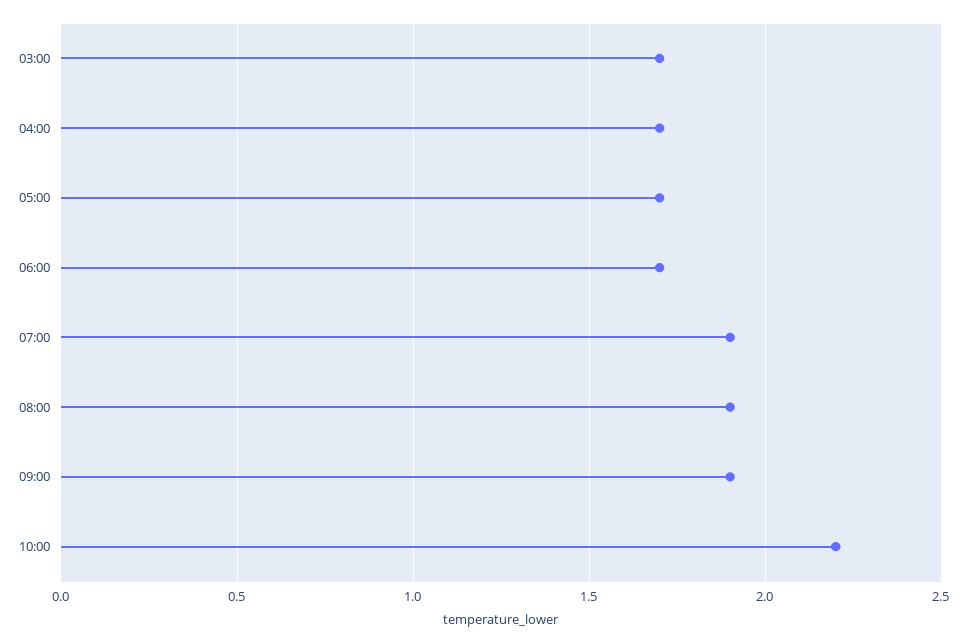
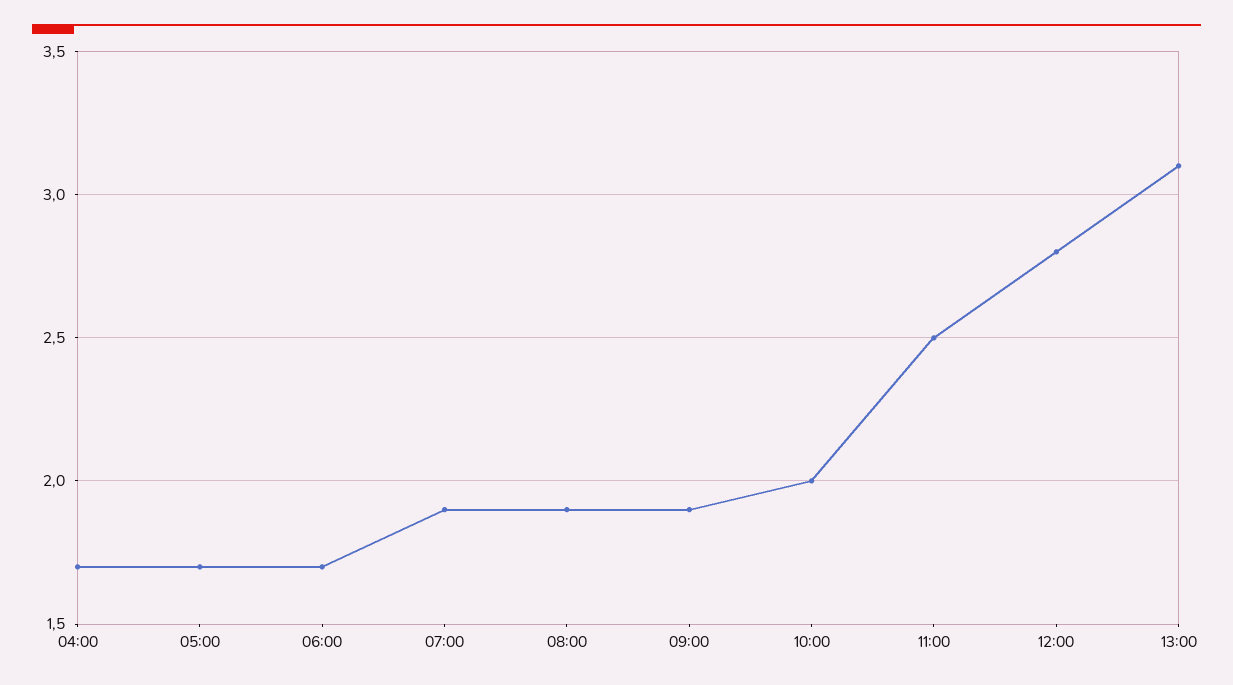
03:00: 1.7 -> none
10:00: 2.2 -> 2
11:00: none -> 2.5
12:00: none -> 2.8
13:00: none -> 3.1

